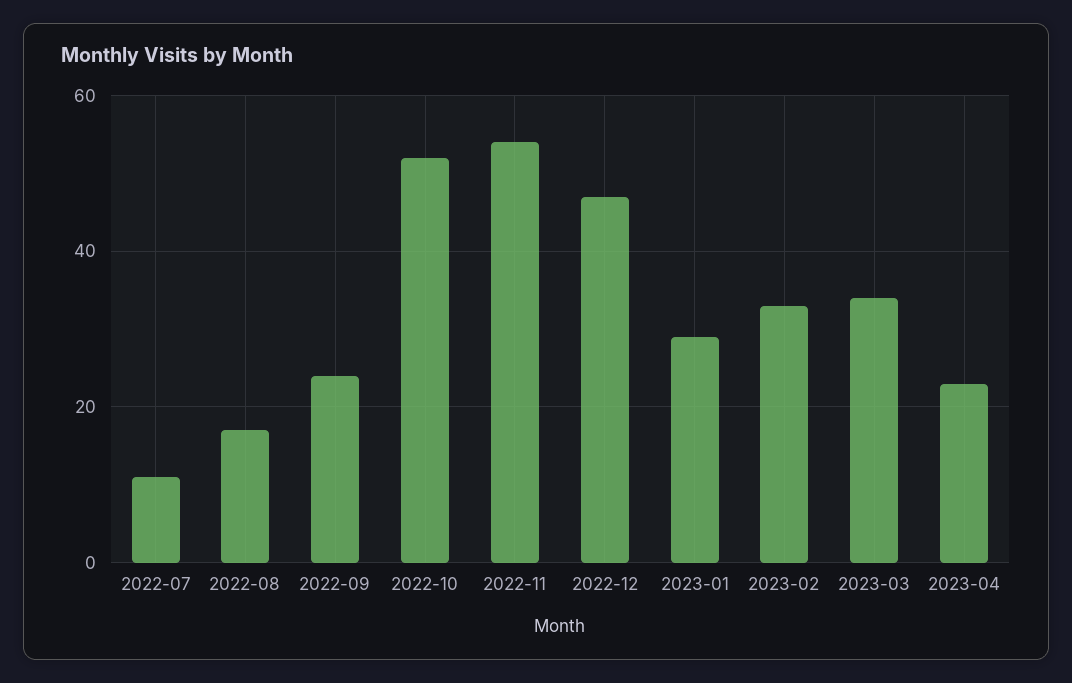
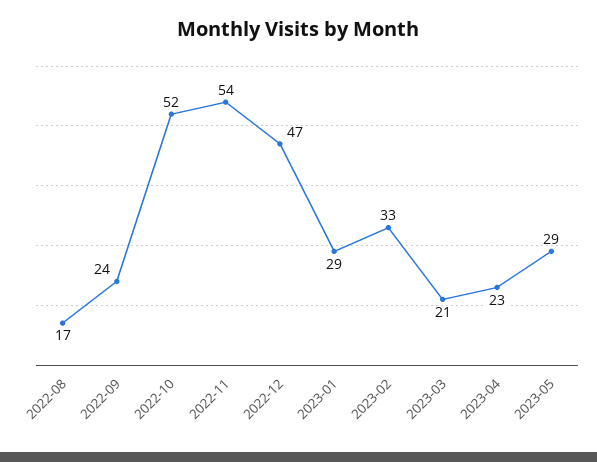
2022-07: 10 -> none
2023-03: 35 -> 21
2023-05: none -> 29

